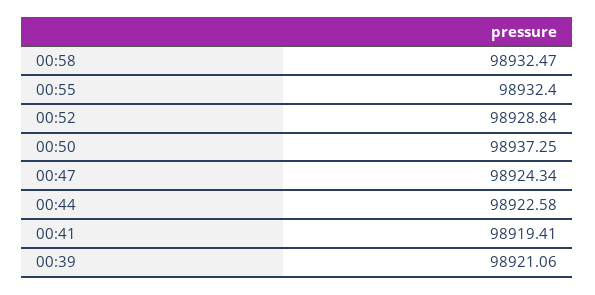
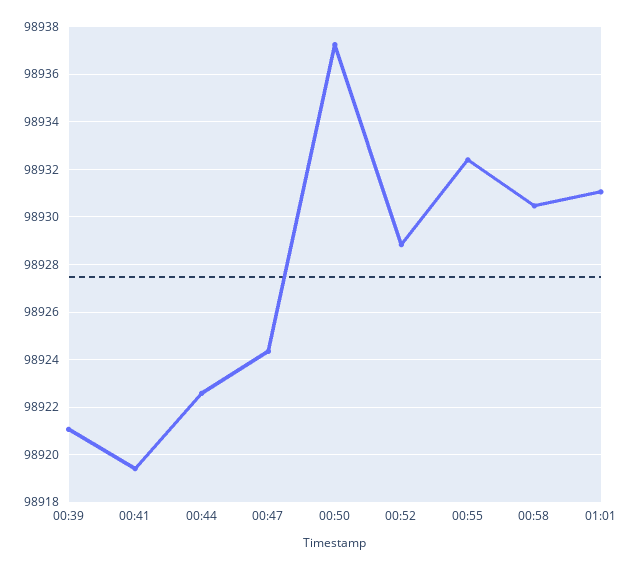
00:58: 98932.47 -> 98930.5
01:01: none -> 98931

